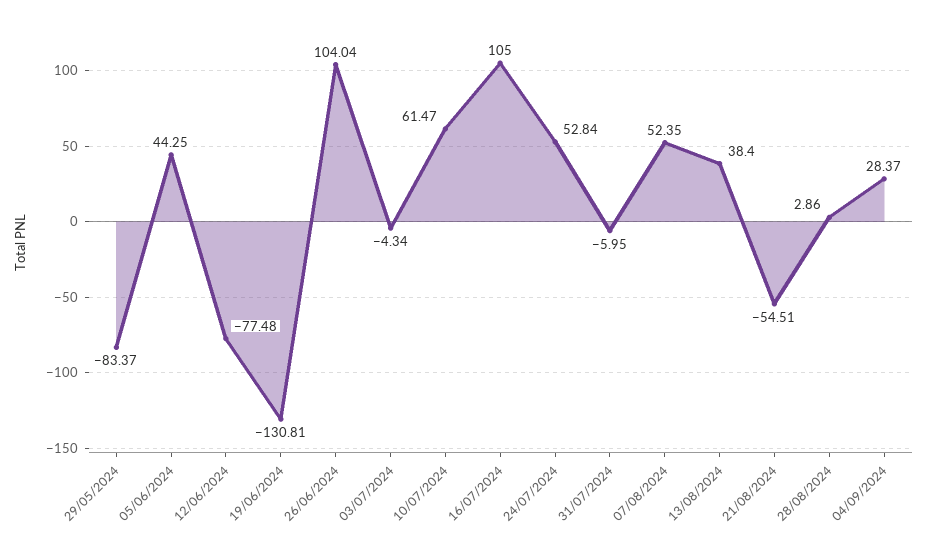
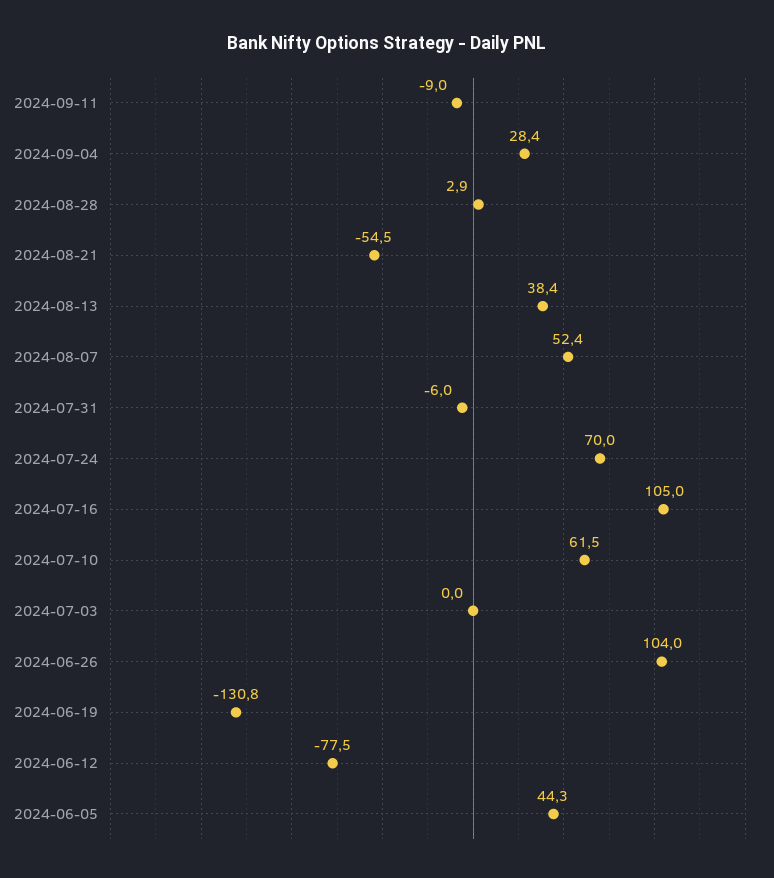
29/05/2024: -83.37 -> none
03/07/2024: -4.34 -> 0
24/07/2024: 52.84 -> 70
2024-09-11: none -> -9

